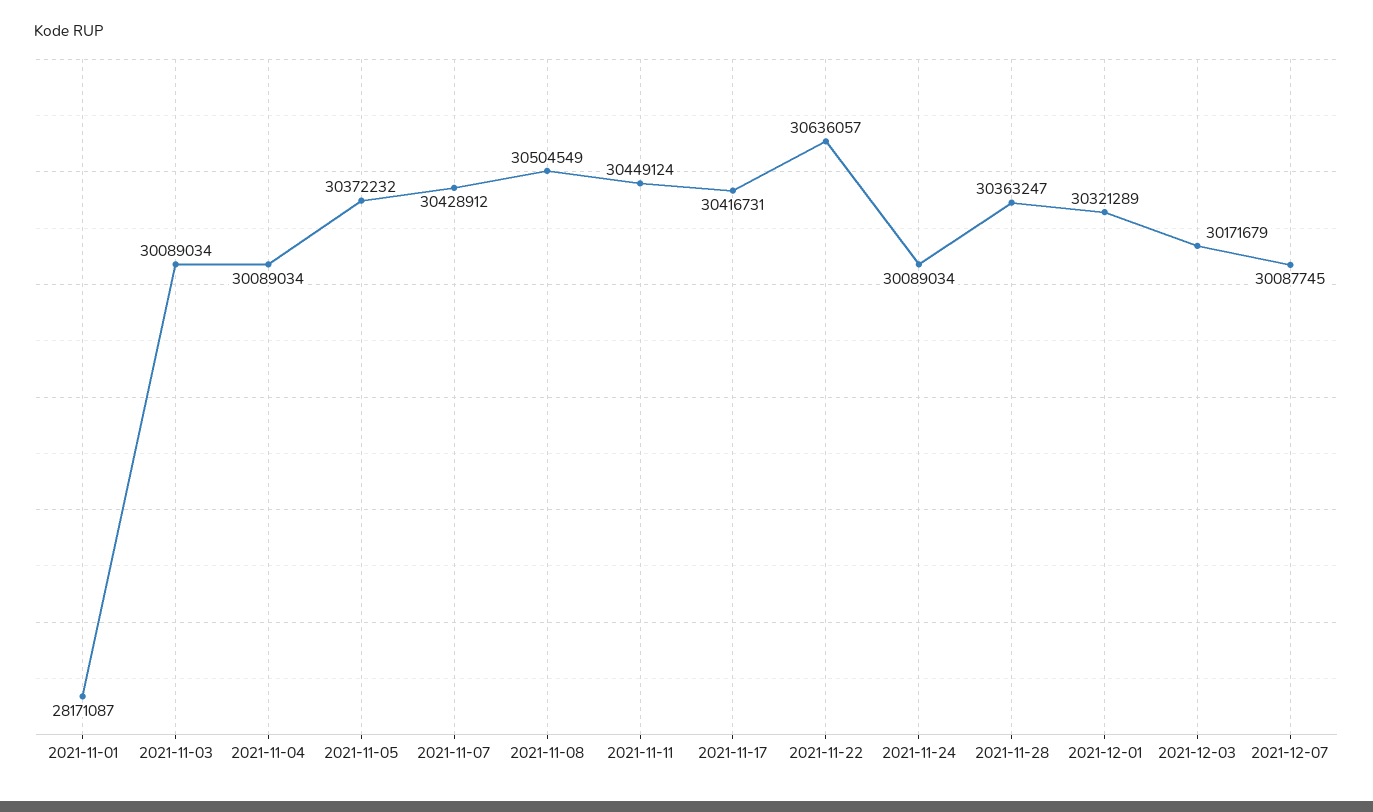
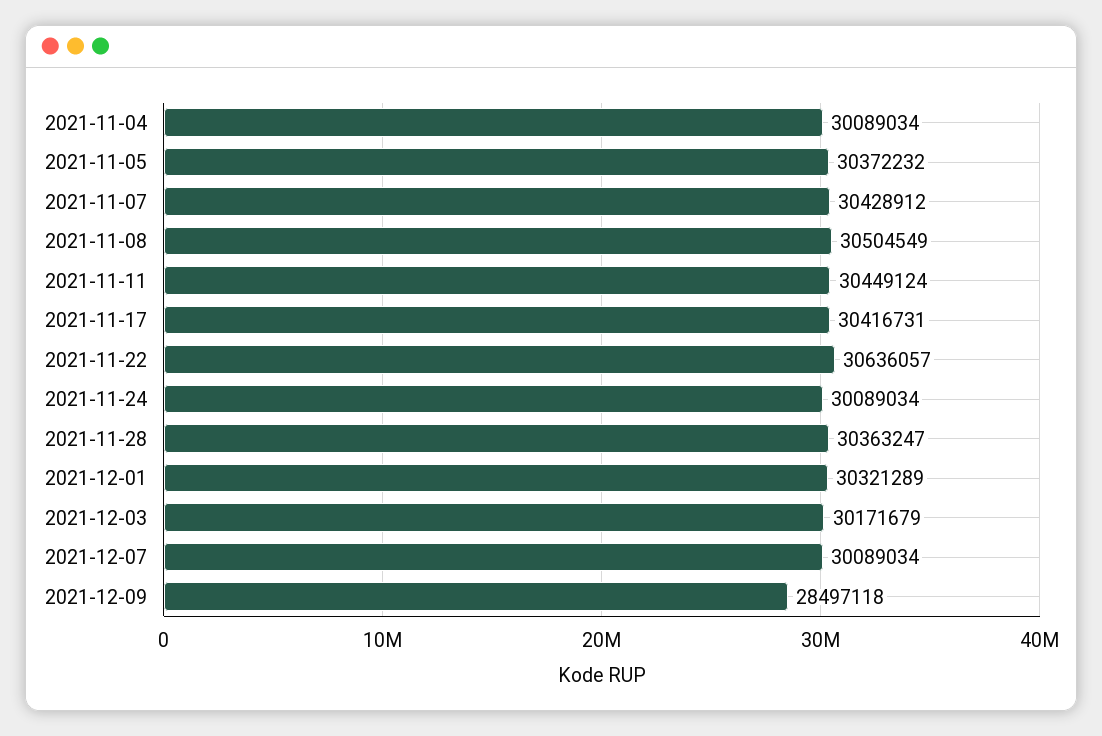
2021-11-01: 28171087 -> none
2021-11-03: 30089034 -> none
2021-12-07: 30087745 -> 30089034
2021-12-09: none -> 28497118

